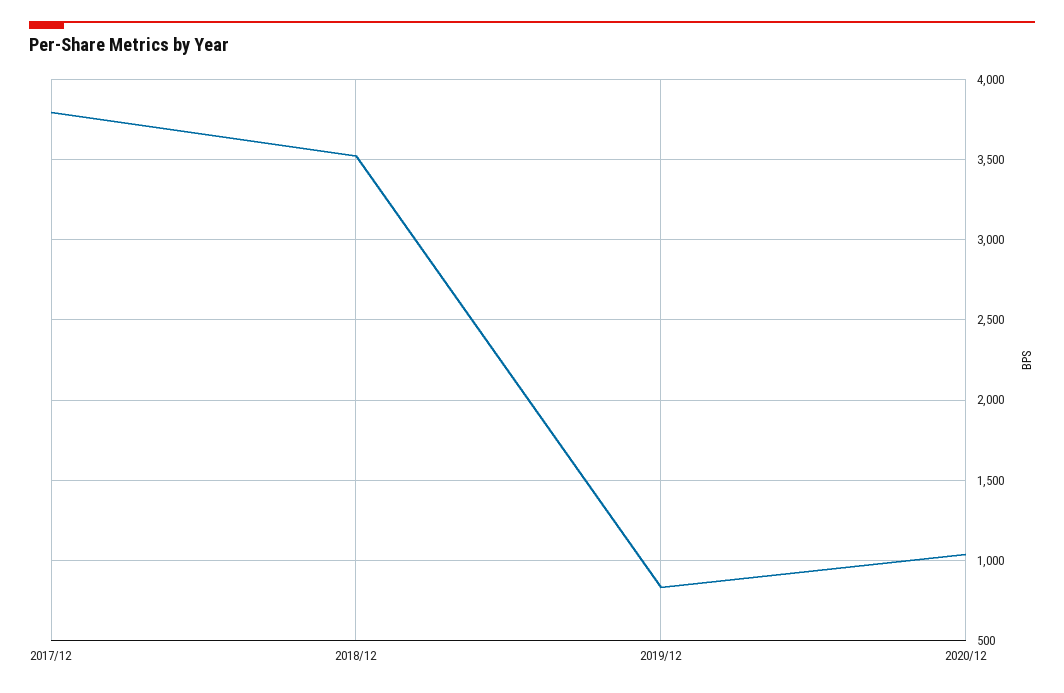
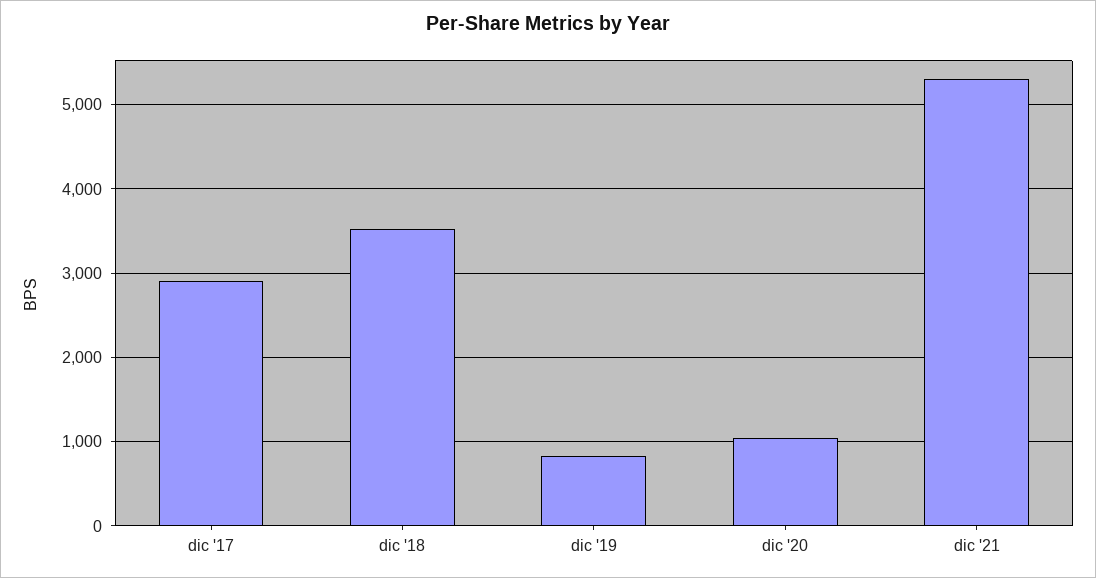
2017/12: 3800 -> 2900
dic '21: none -> 5300

